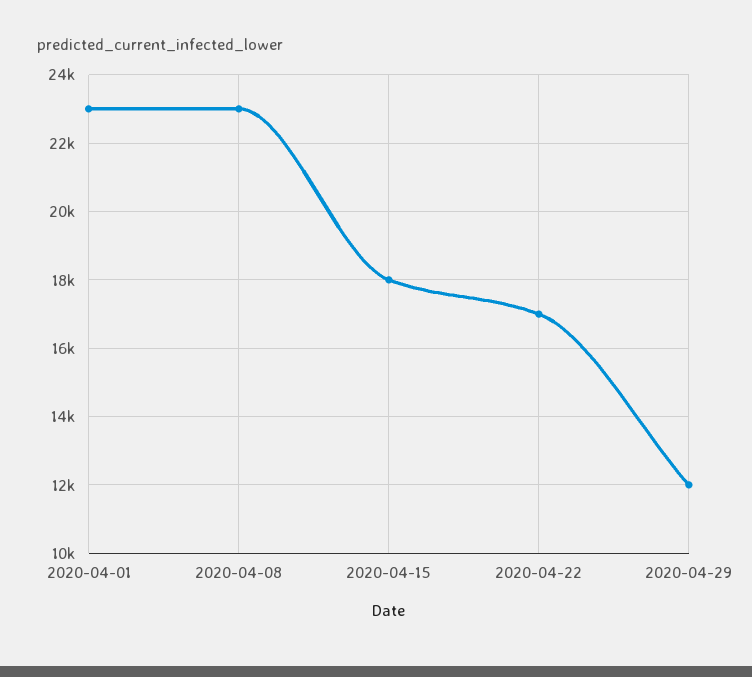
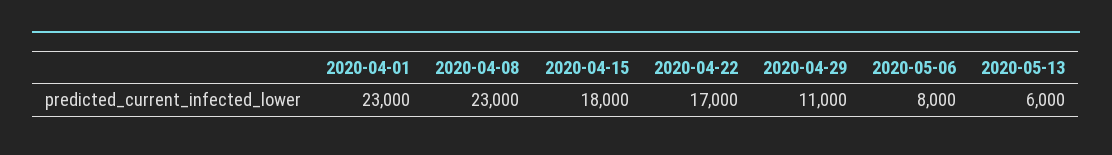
2020-04-29: 12000 -> 11000
2020-05-06: none -> 8000
2020-05-13: none -> 6000

